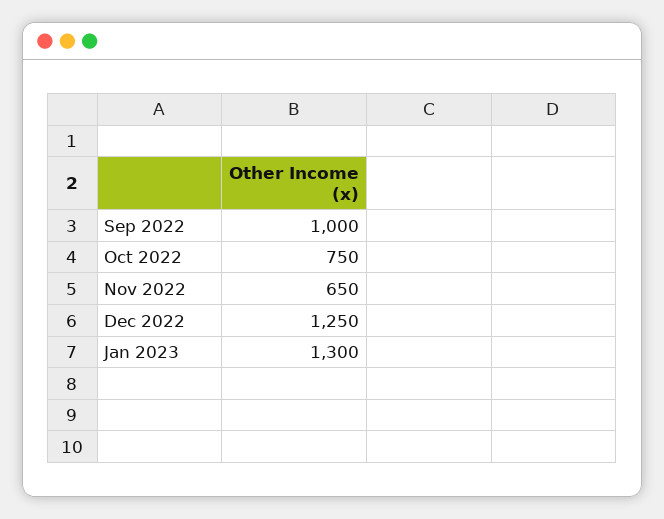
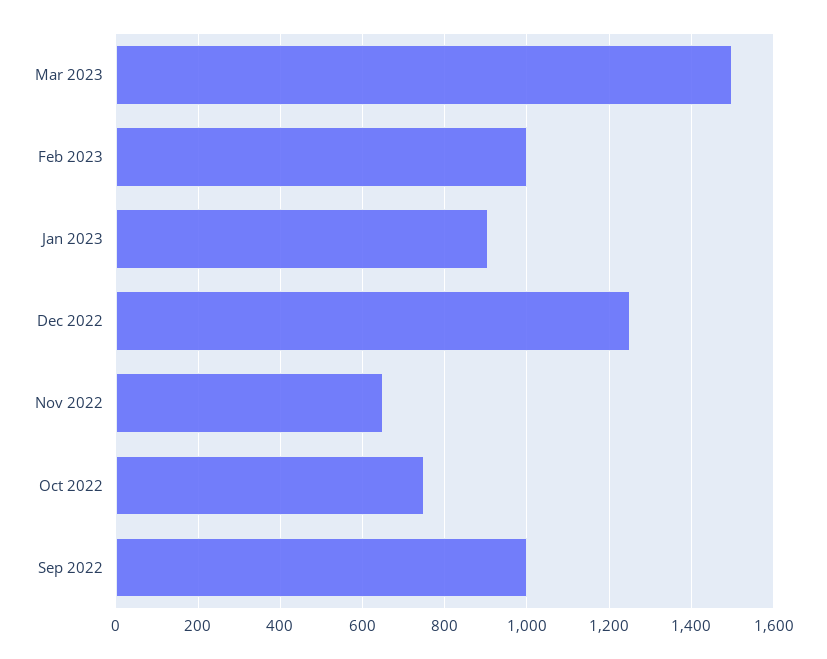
Jan 2023: 1300 -> 900
Mar 2023: none -> 1500
Feb 2023: none -> 1000

